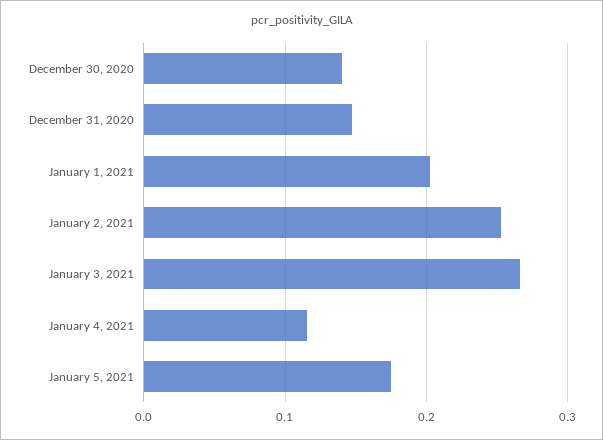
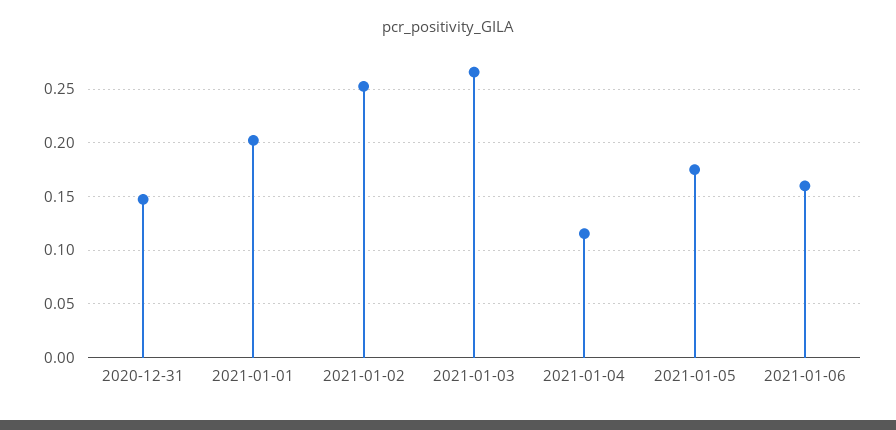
December 30, 2020: 0.14 -> none
2021-01-06: none -> 0.16

